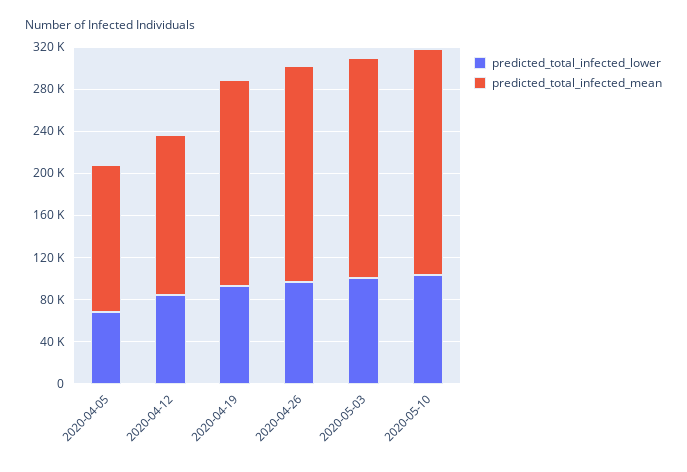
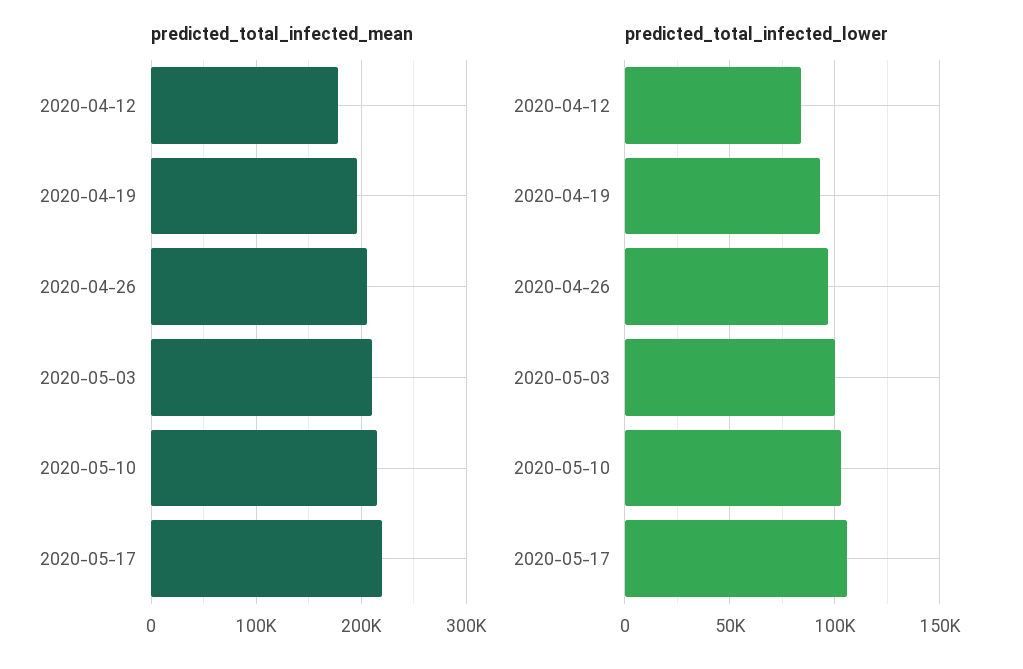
predicted_total_infected_lower, 2020-04-05: 70000 -> none
predicted_total_infected_mean, 2020-04-05: 140000 -> none
predicted_total_infected_mean, 2020-04-12: 150000 -> 180000
predicted_total_infected_mean, 2020-05-17: none -> 220000
predicted_total_infected_lower, 2020-05-17: none -> 105000

